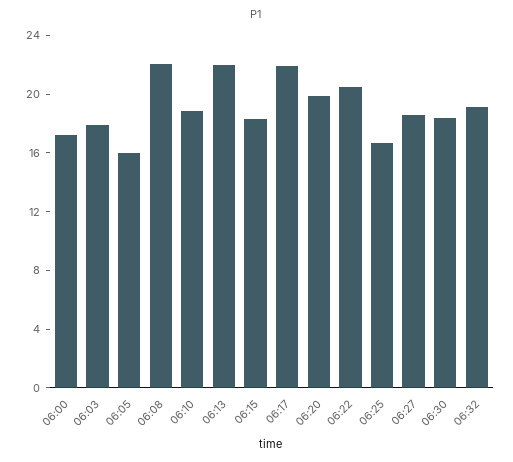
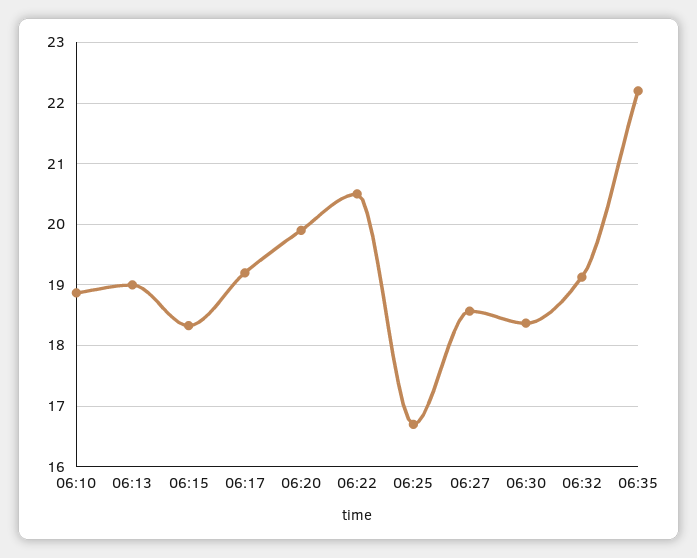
06:00: 17 -> none
06:03: 18 -> none
06:05: 16 -> none
06:08: 22 -> none
06:13: 22 -> 19
06:17: 22 -> 19.2
06:35: none -> 22.2

